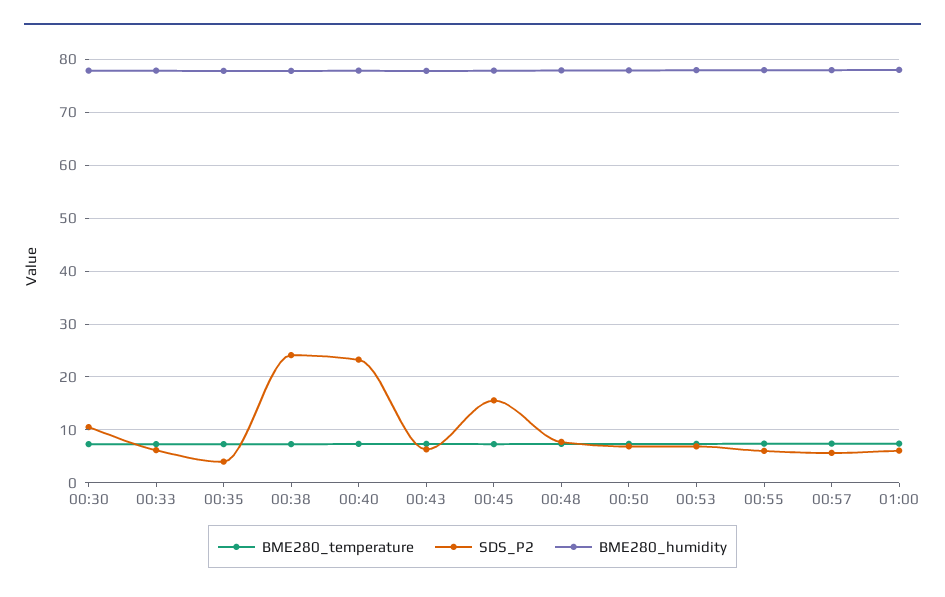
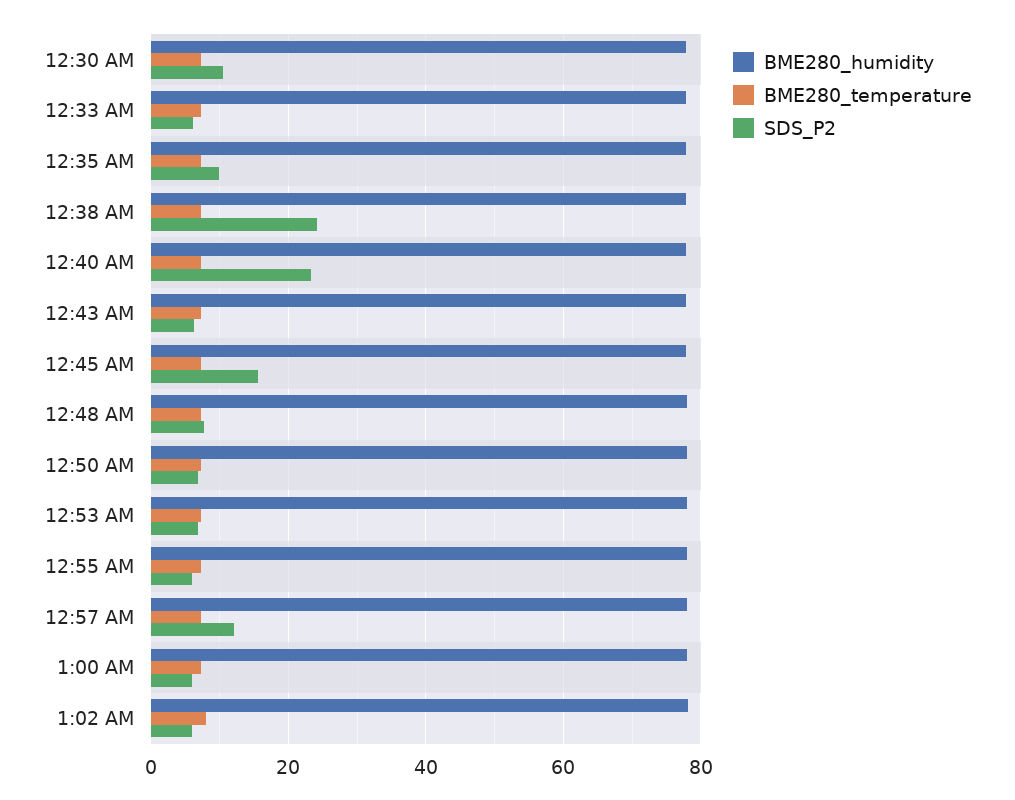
SDS_P2, 00:35: 4 -> 10
SDS_P2, 00:57: 6 -> 12
BME280_humidity, 1:02 AM: none -> 78
BME280_temperature, 1:02 AM: none -> 8
SDS_P2, 1:02 AM: none -> 6

